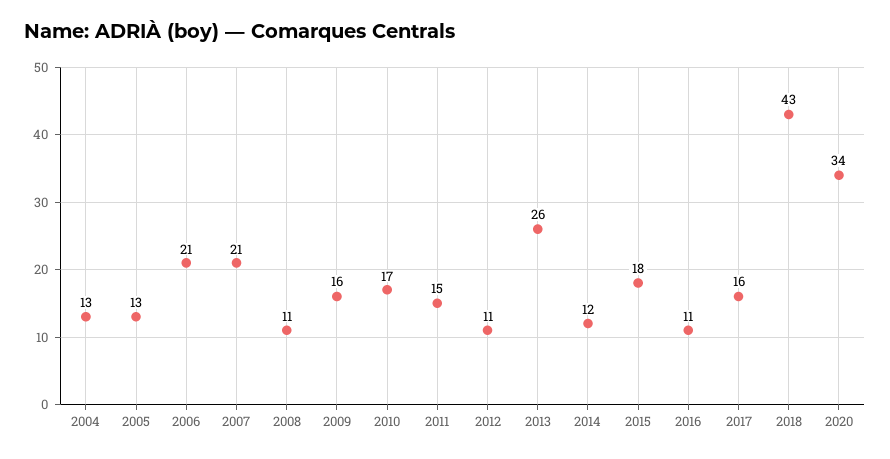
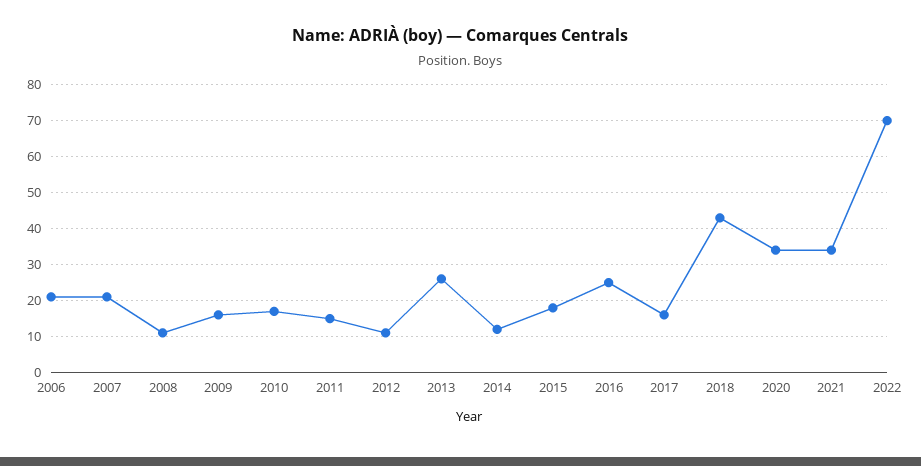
2004: 13 -> none
2005: 13 -> none
2016: 11 -> 25
2021: none -> 35
2022: none -> 70

